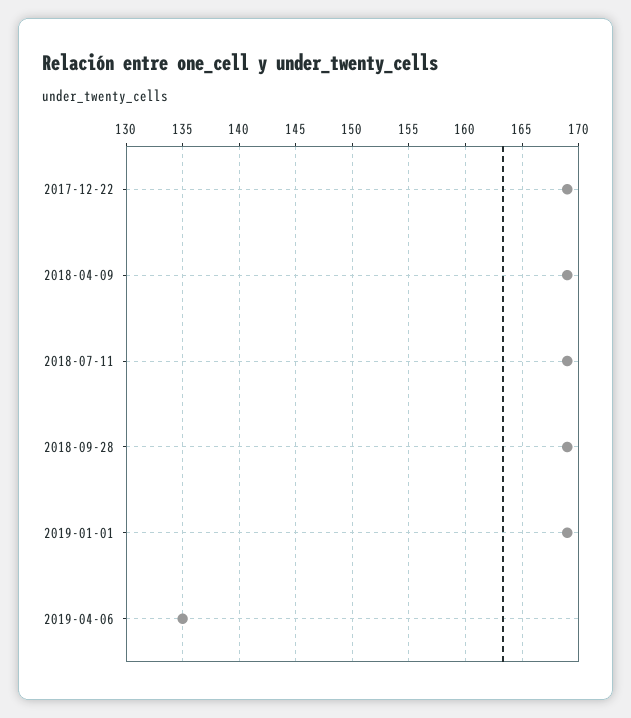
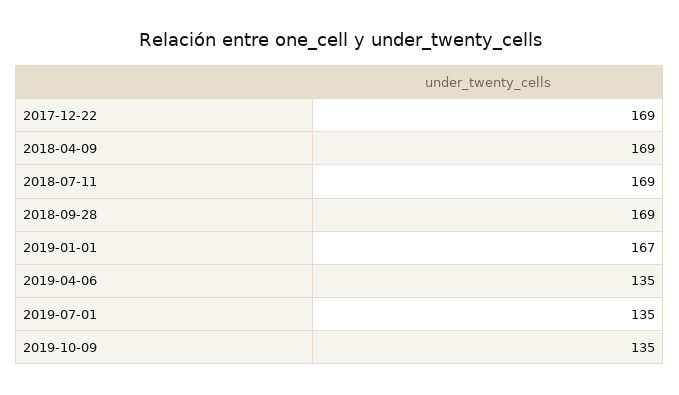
2019-01-01: 169 -> 167
2019-07-01: none -> 135
2019-10-09: none -> 135

